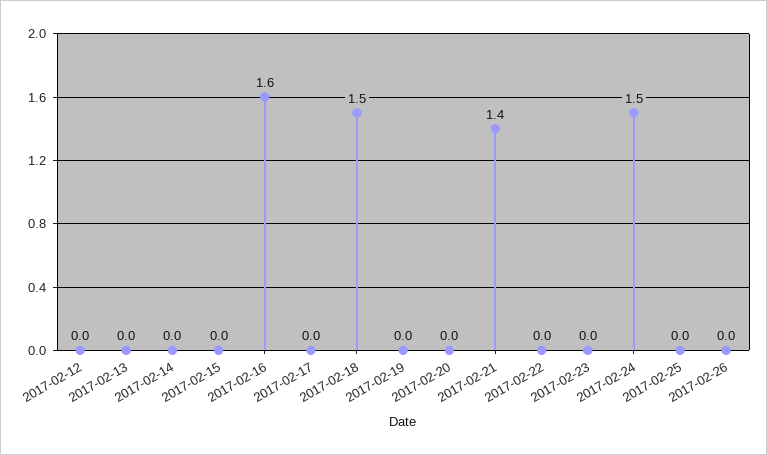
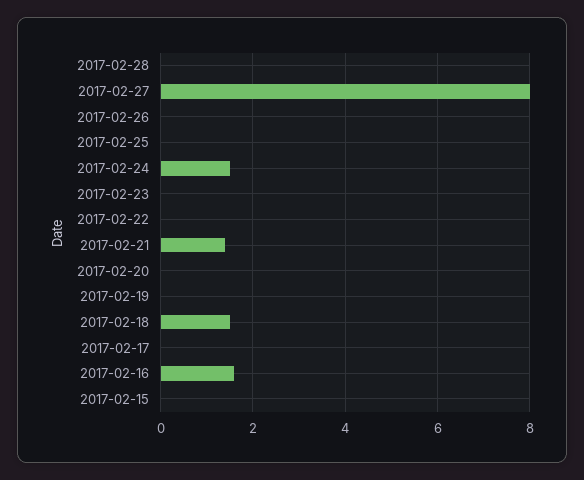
2017-02-12: 0 -> none
2017-02-13: 0 -> none
2017-02-14: 0 -> none
2017-02-28: none -> 0
2017-02-27: none -> 8

